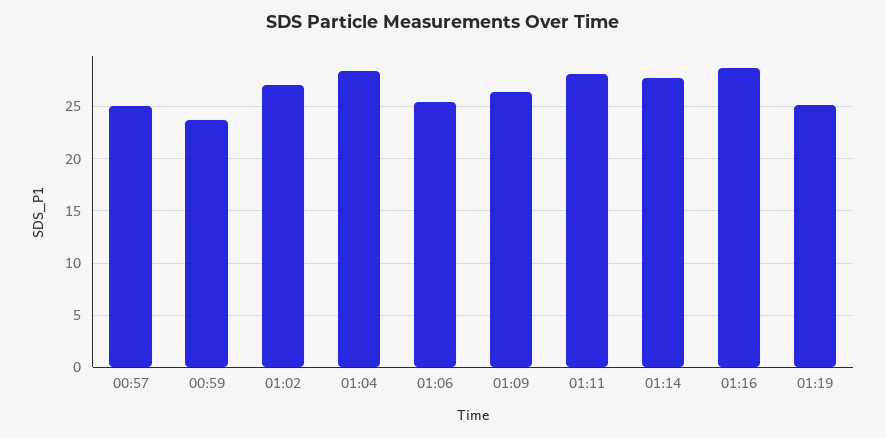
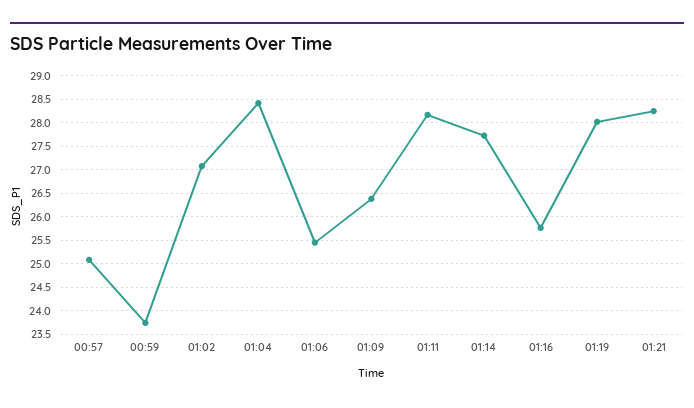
01:16: 29 -> 25.75
01:19: 25 -> 28
01:21: none -> 28.25

